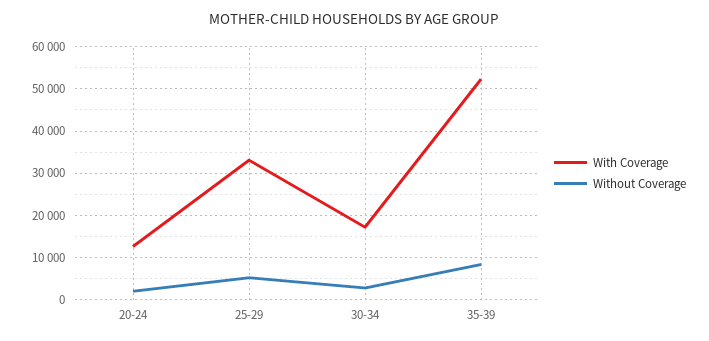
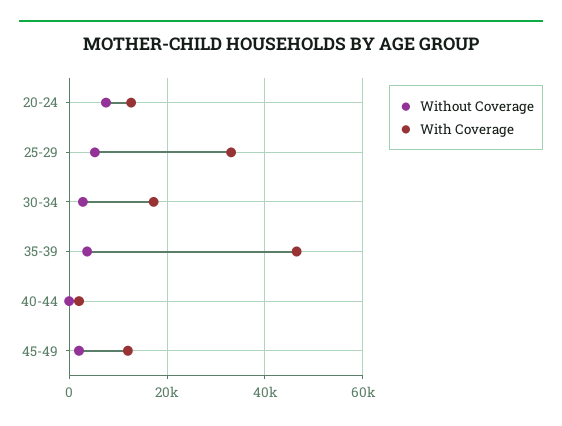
Without Coverage, 20-24: 2000 -> 8000
With Coverage, 35-39: 52000 -> 46000
Without Coverage, 35-39: 8000 -> 4000
Without Coverage, 40-44: none -> 0
With Coverage, 40-44: none -> 2000
Without Coverage, 45-49: none -> 2000
With Coverage, 45-49: none -> 12000

